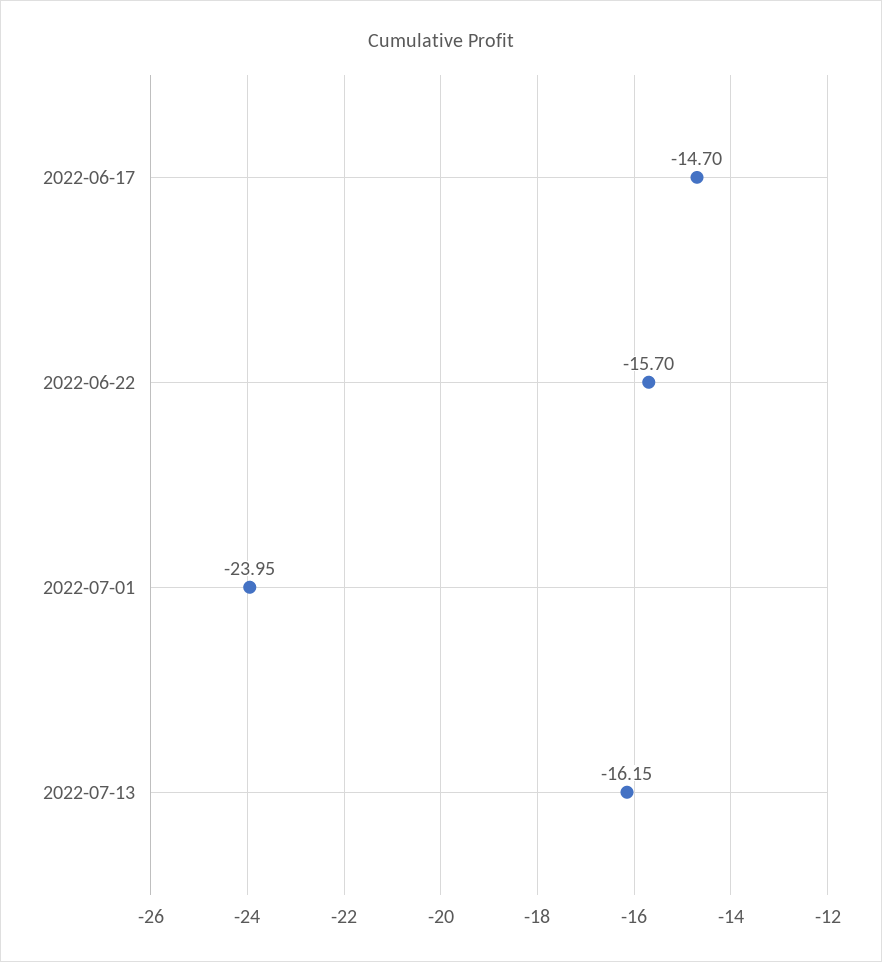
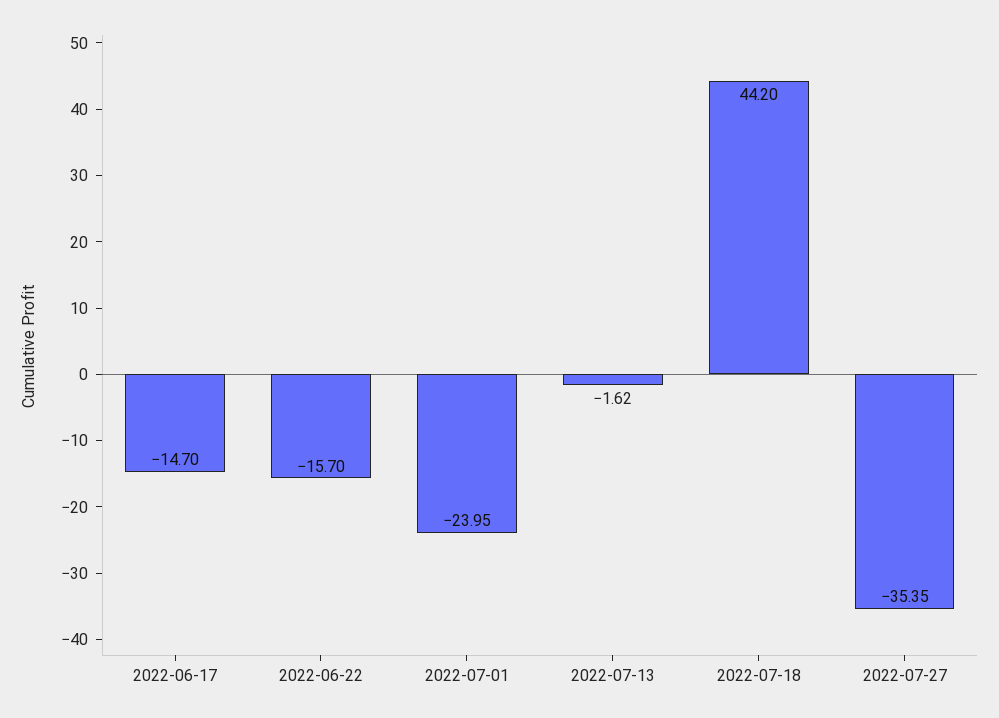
2022-07-13: -16.15 -> -1.62
2022-07-18: none -> 44.2
2022-07-27: none -> -35.35

